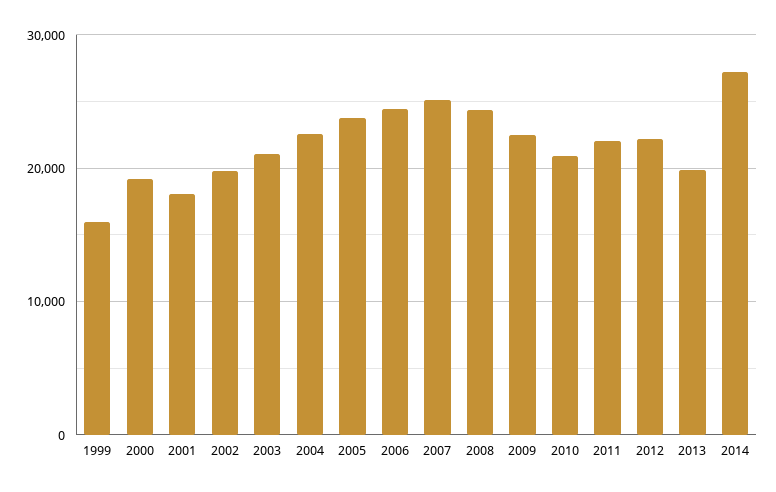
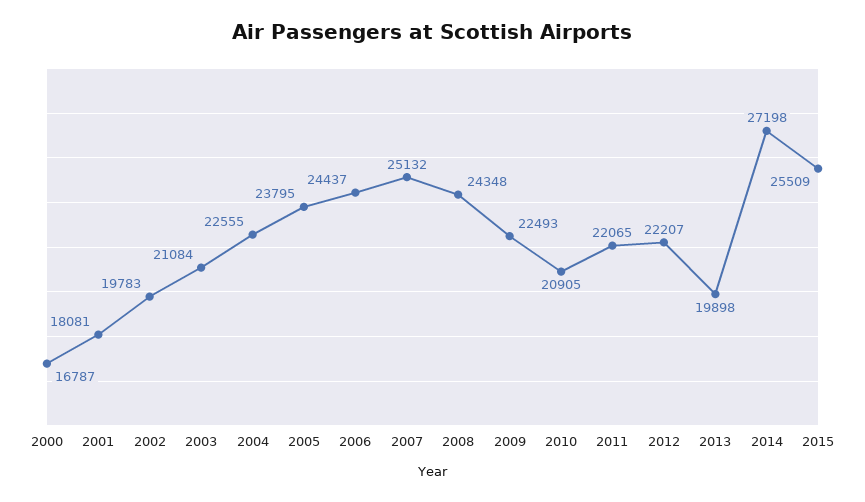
1999: 16000 -> none
2000: 19000 -> 16787
2015: none -> 25509

